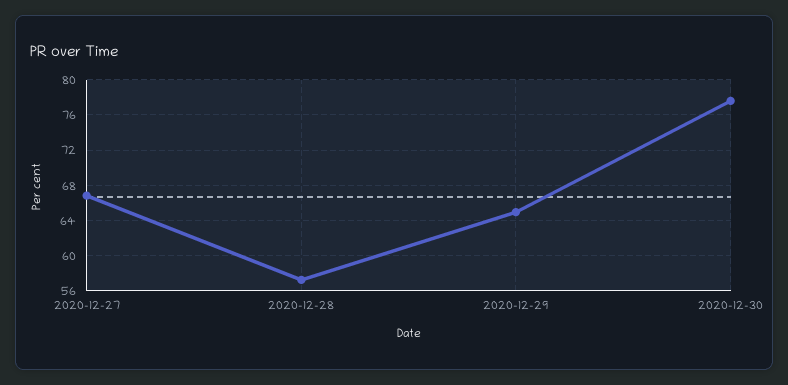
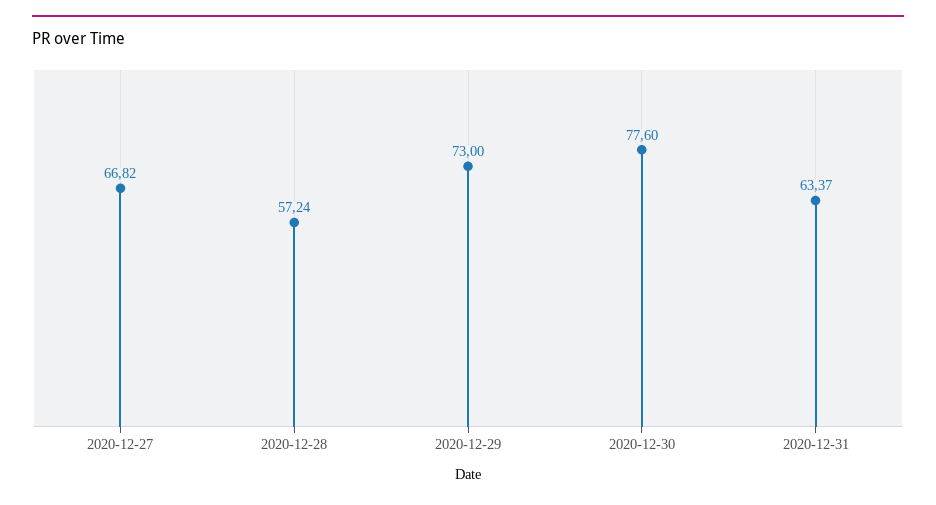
2020-12-29: 65 -> 73
2020-12-31: none -> 63.37

